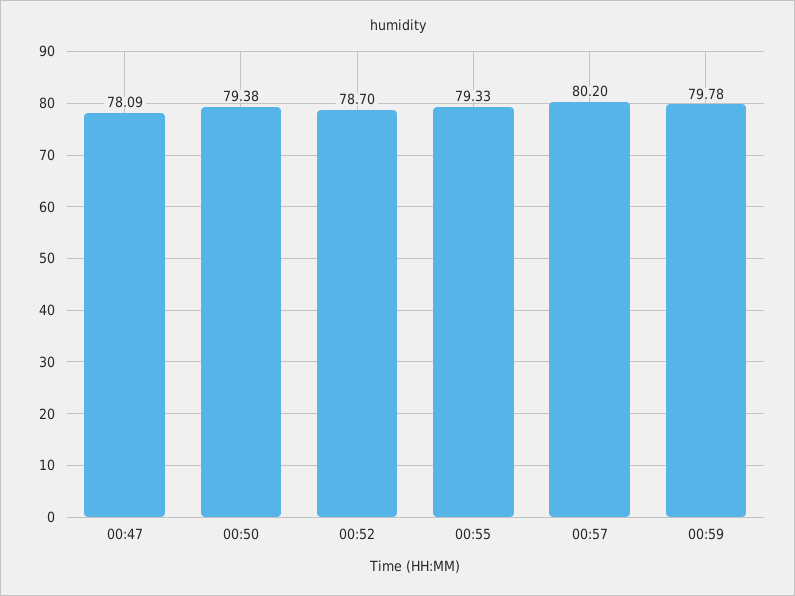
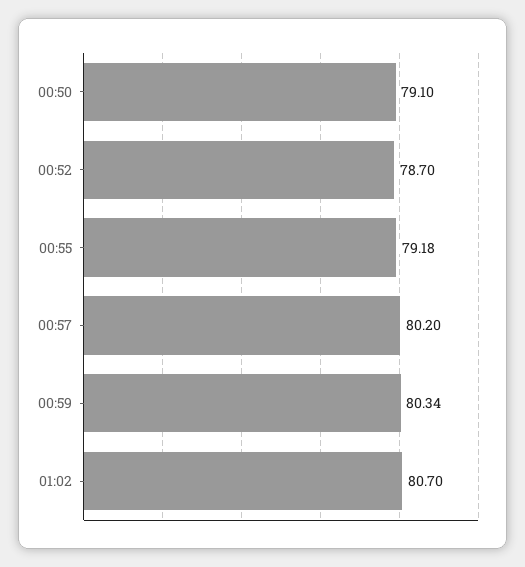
00:47: 78.09 -> none
00:50: 79.38 -> 79.1
00:55: 79.33 -> 79.18
00:59: 79.78 -> 80.34
01:02: none -> 80.7

